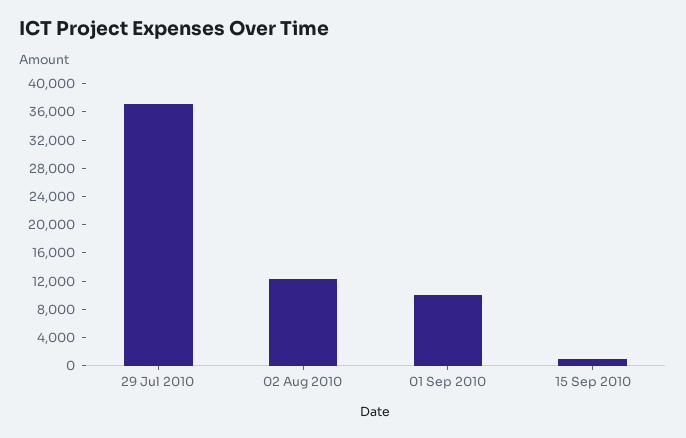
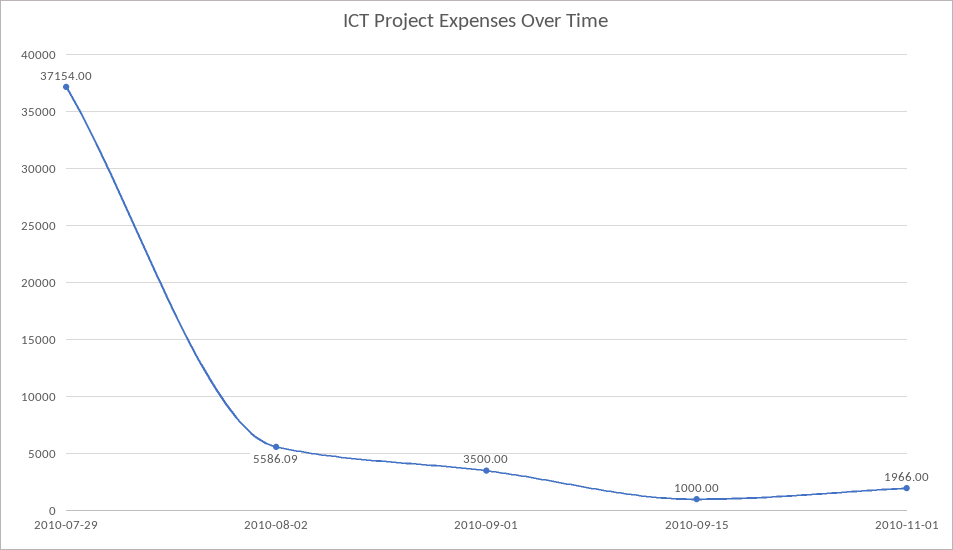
02 Aug 2010: 12000 -> 5586.09
01 Sep 2010: 10000 -> 3500
2010-11-01: none -> 1966

